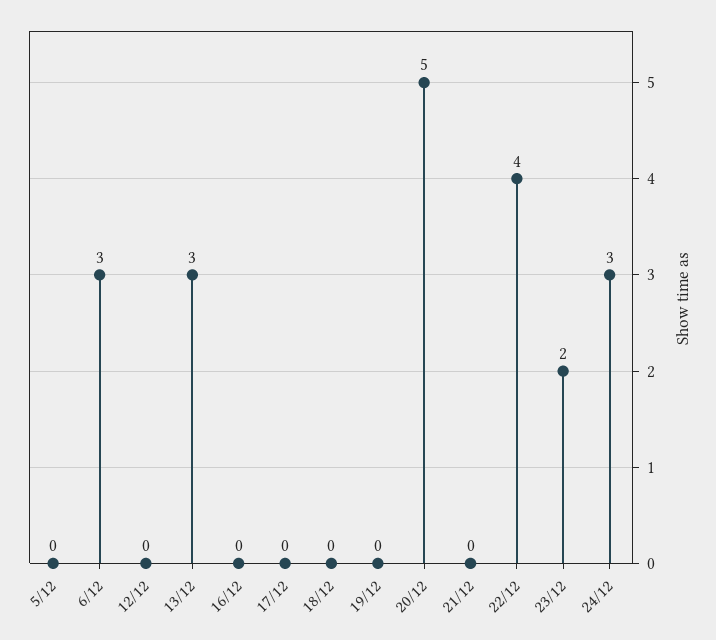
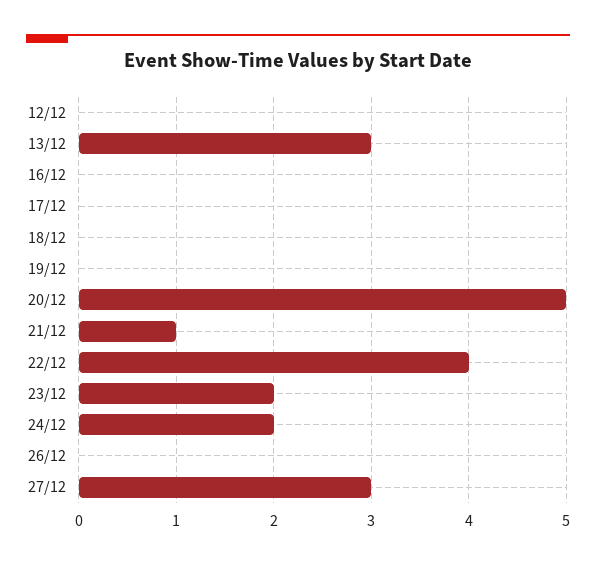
5/12: 0 -> none
6/12: 3 -> none
21/12: 0 -> 1
24/12: 3 -> 2
26/12: none -> 0
27/12: none -> 3

